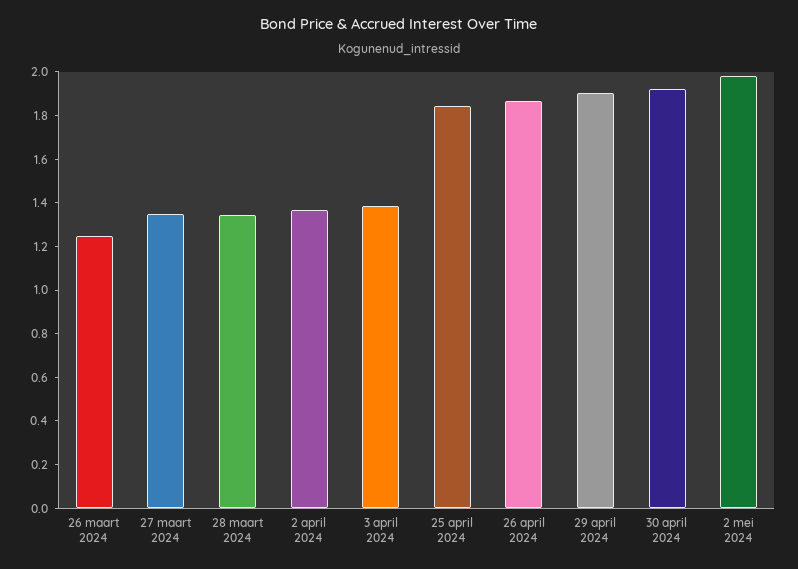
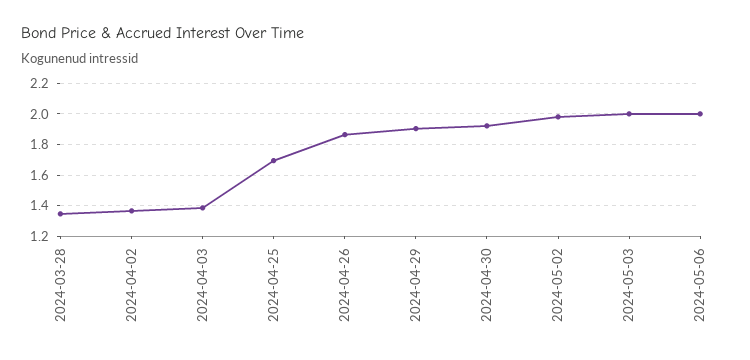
26 maart 2024: 1.25 -> none
27 maart 2024: 1.35 -> none
25 april 2024: 1.85 -> 1.7
2024-05-03: none -> 2
2024-05-06: none -> 2

